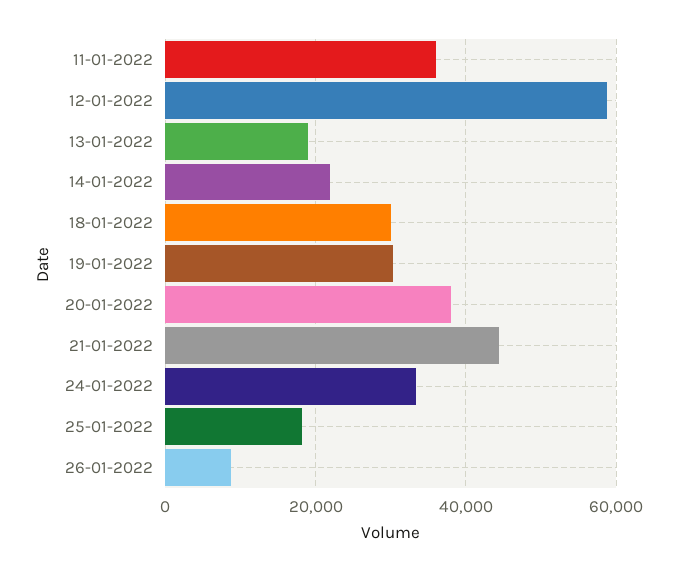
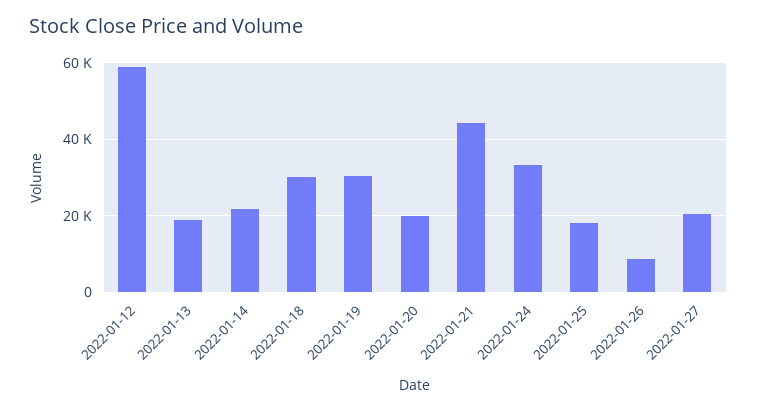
11-01-2022: 36000 -> none
20-01-2022: 38000 -> 20000
2022-01-27: none -> 20000

